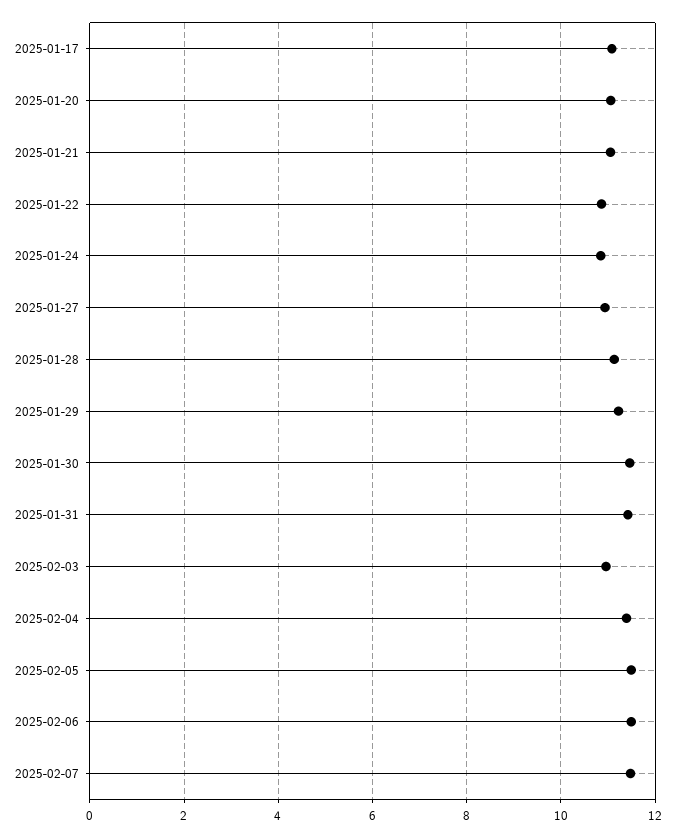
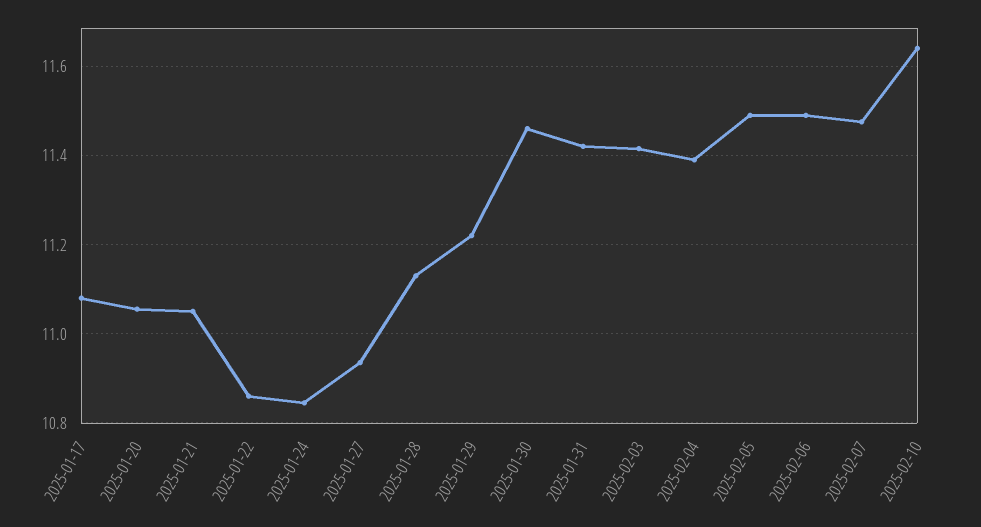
2025-02-03: 11 -> 11.42
2025-02-10: none -> 11.64

